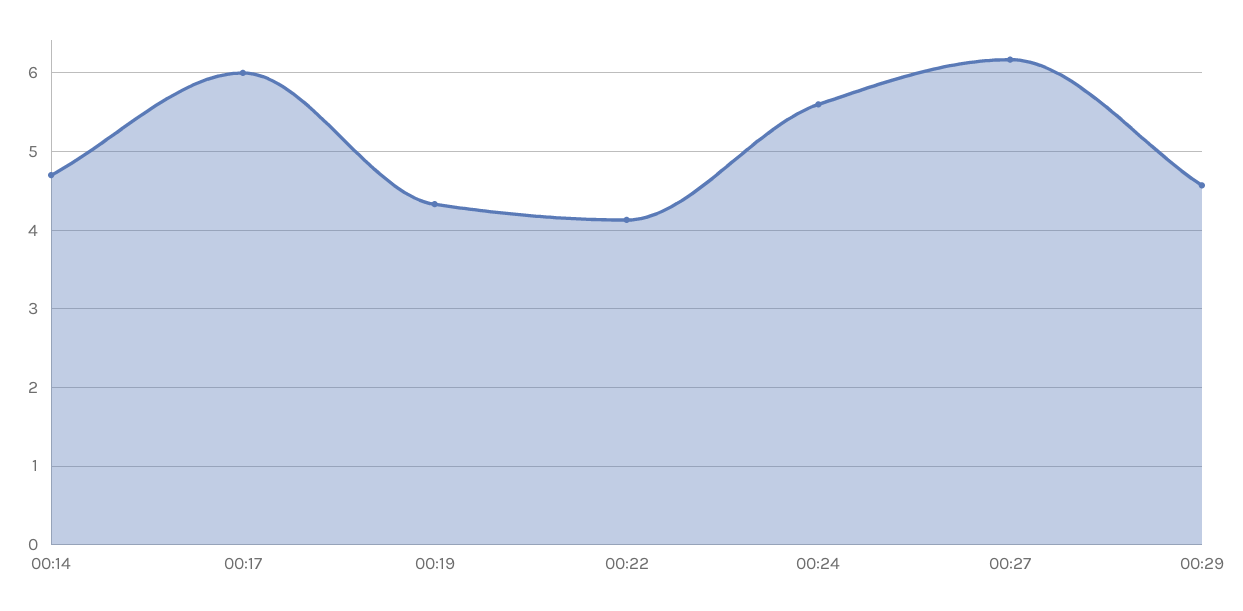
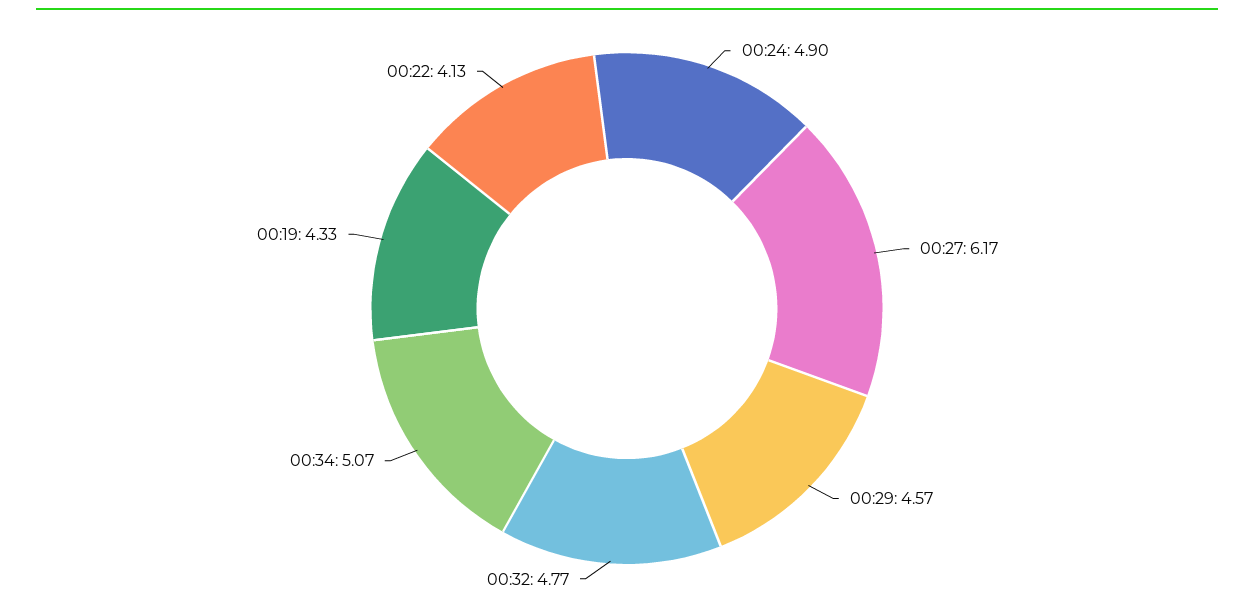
00:14: 4.7 -> none
00:17: 6 -> none
00:24: 5.6 -> 4.9
00:32: none -> 4.77
00:34: none -> 5.07

